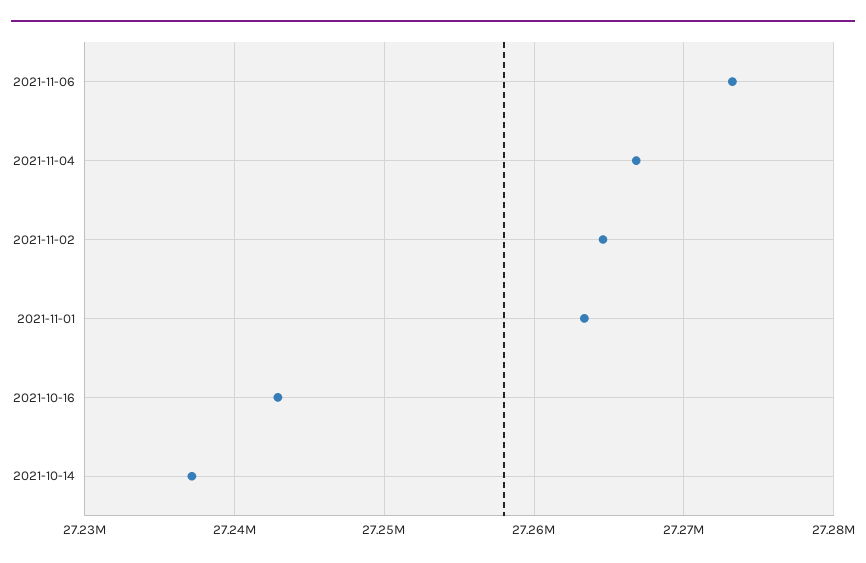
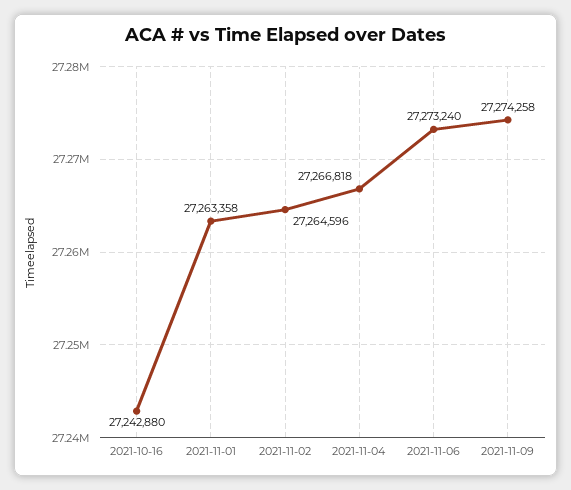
2021-10-14: 27237000 -> none
2021-11-09: none -> 27274258

